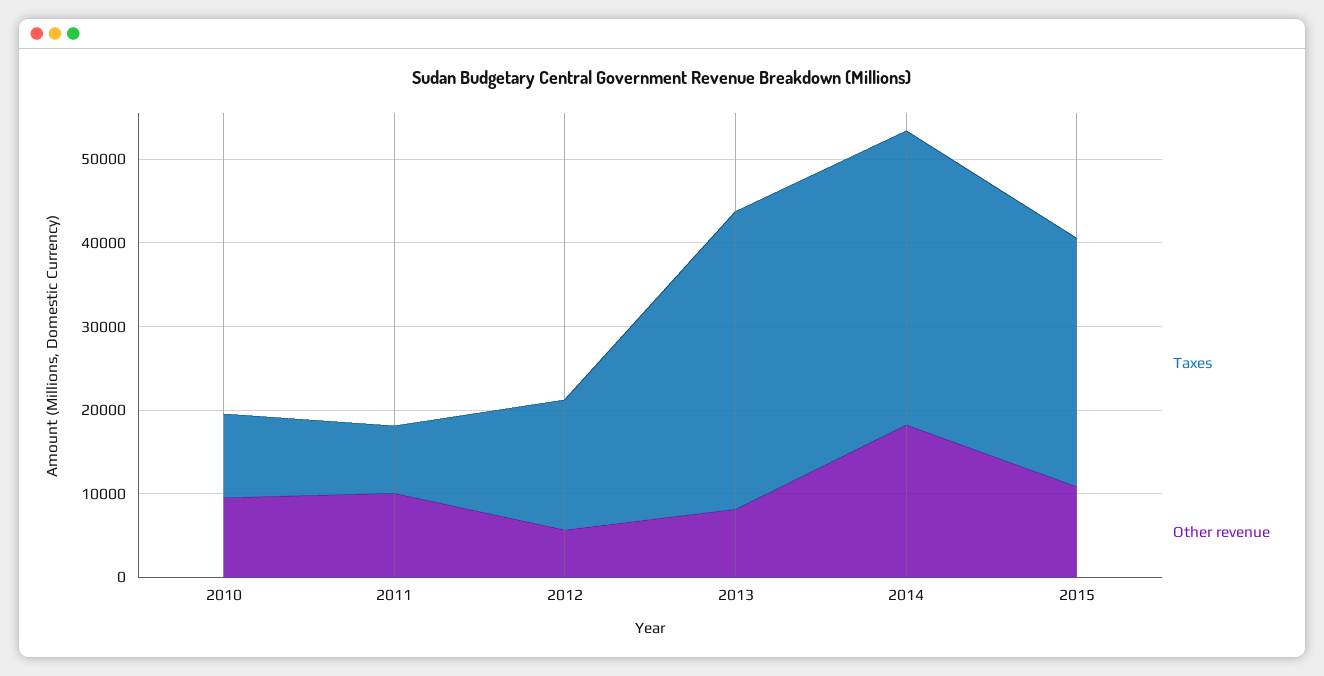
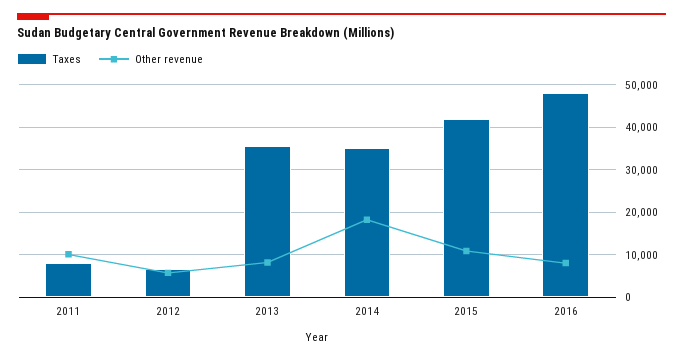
Taxes, 2010: 10000 -> none
Other revenue, 2010: 10000 -> none
Taxes, 2012: 16000 -> 6000
Taxes, 2015: 30000 -> 42000
Taxes, 2016: none -> 48000
Other revenue, 2016: none -> 8000

